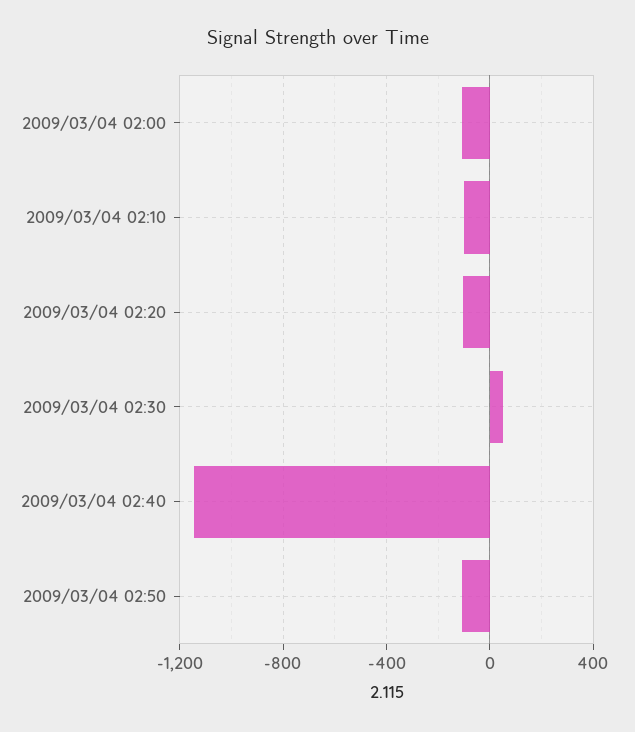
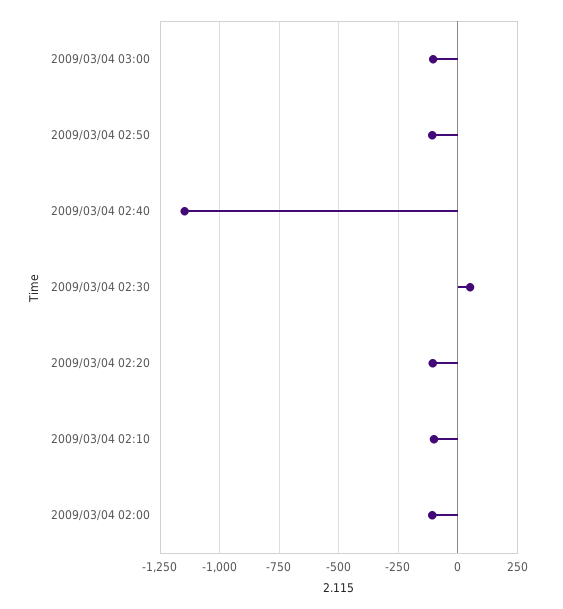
2009/03/04 03:00: none -> -100

